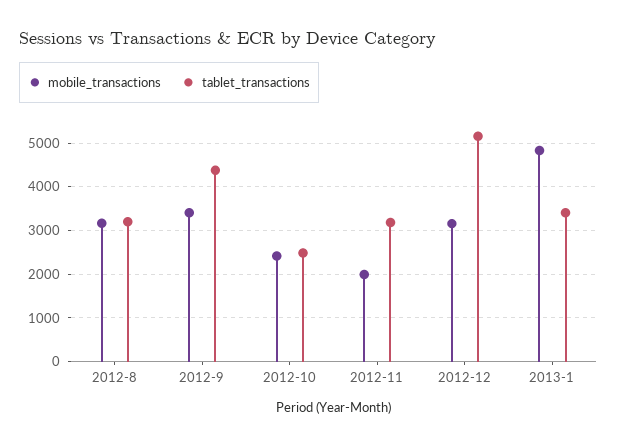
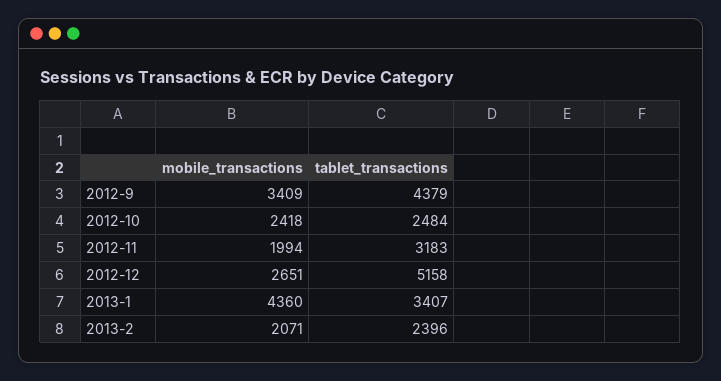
mobile_transactions, 2012-8: 3200 -> none
tablet_transactions, 2012-8: 3200 -> none
mobile_transactions, 2012-12: 3200 -> 2651
mobile_transactions, 2013-1: 4800 -> 4360
mobile_transactions, 2013-2: none -> 2071
tablet_transactions, 2013-2: none -> 2396

